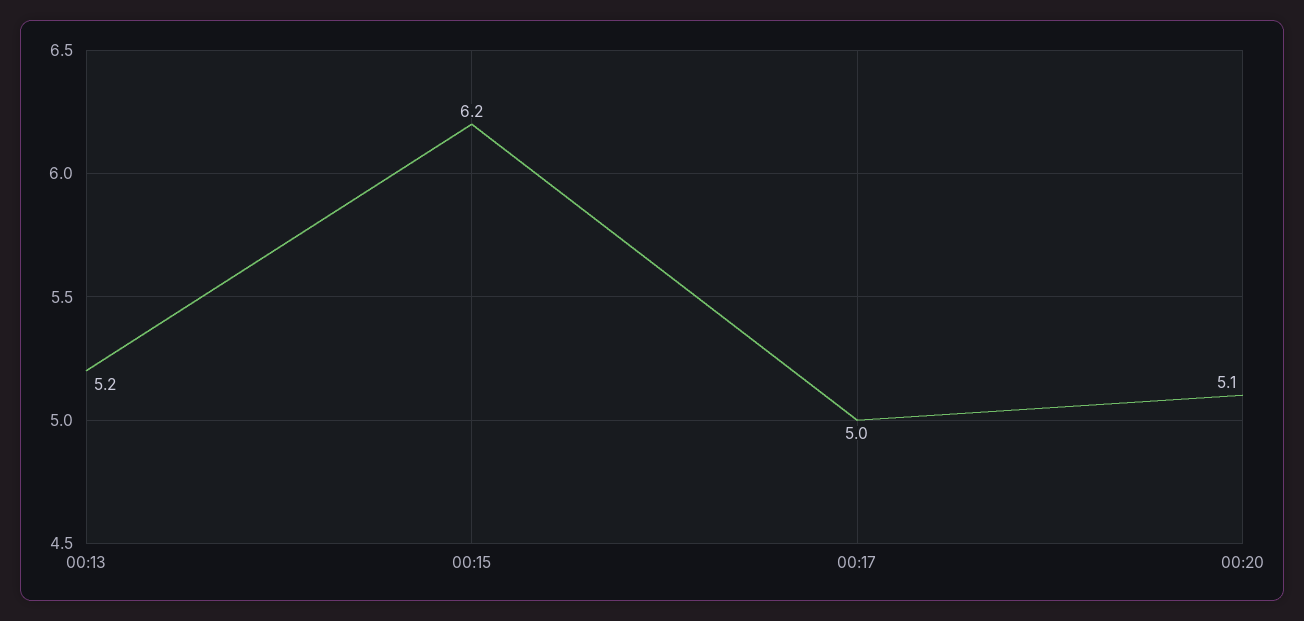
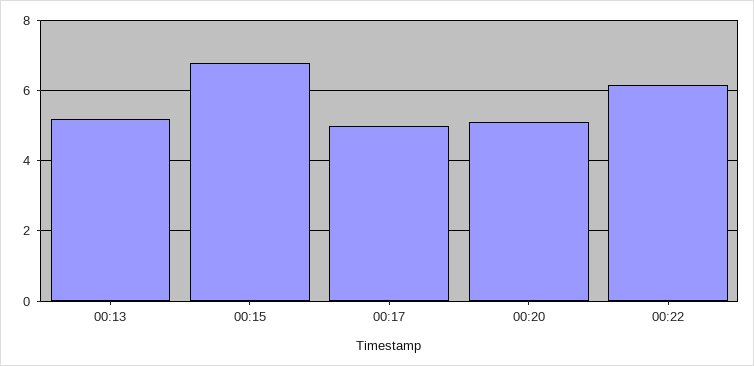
00:15: 6.2 -> 6.8
00:22: none -> 6.2

